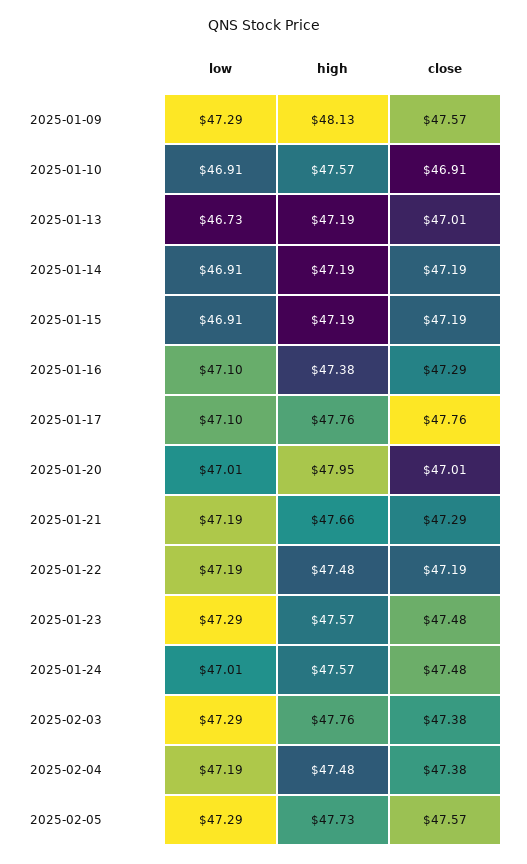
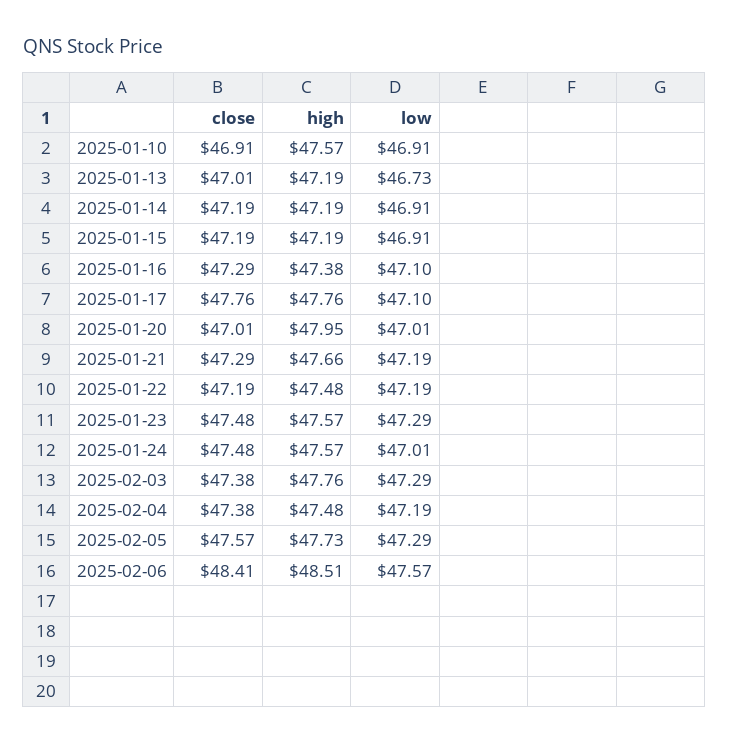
low, 2025-01-09: 47.29 -> none
high, 2025-01-09: 48.13 -> none
close, 2025-01-09: 47.57 -> none
close, 2025-02-06: none -> 48.41
high, 2025-02-06: none -> 48.51
low, 2025-02-06: none -> 47.57

